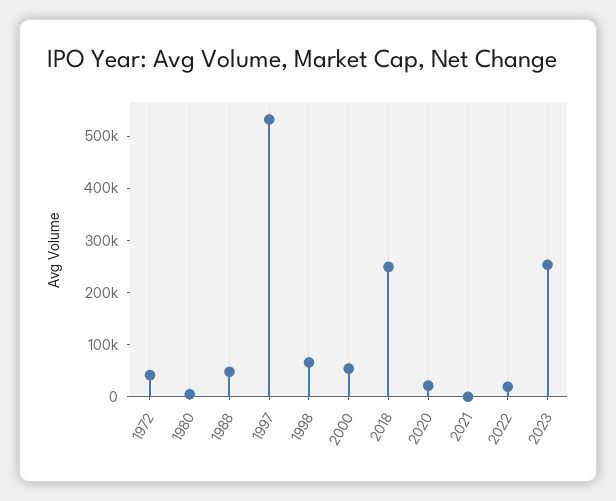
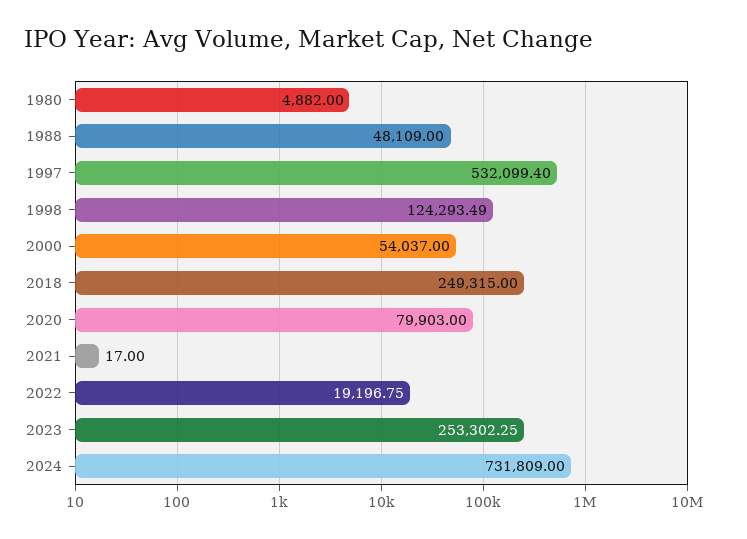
1972: 40000 -> none
1998: 60000 -> 124293.49
2020: 20000 -> 79903
2024: none -> 731809

